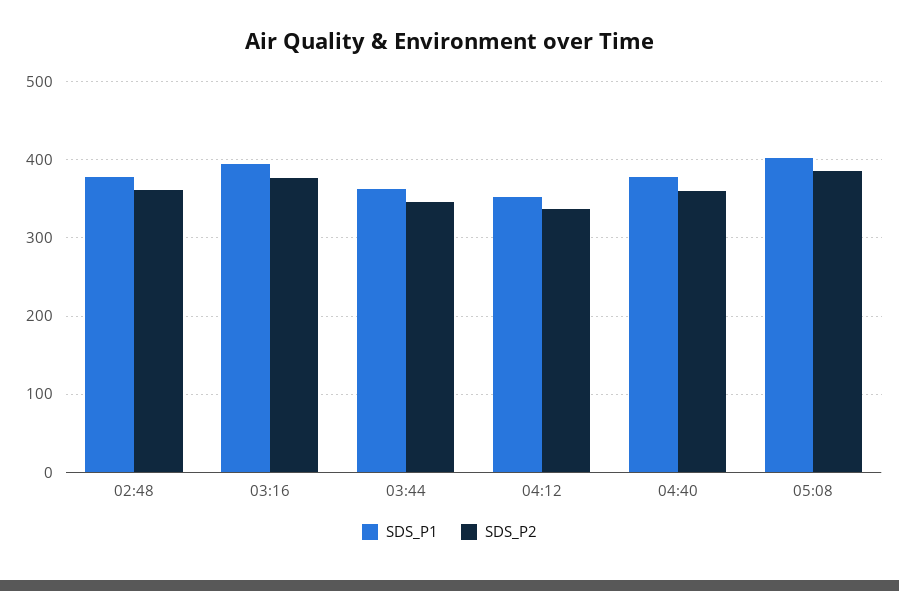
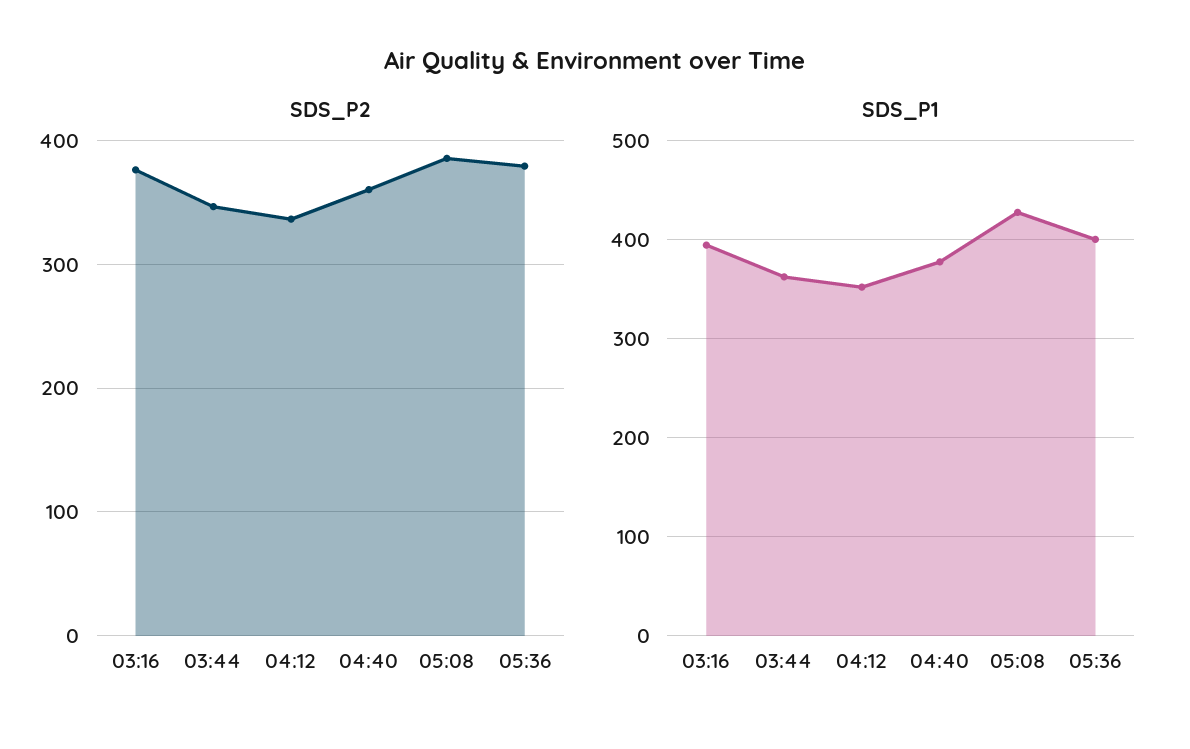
SDS_P1, 02:48: 380 -> none
SDS_P2, 02:48: 360 -> none
SDS_P1, 05:08: 400 -> 430
SDS_P2, 05:36: none -> 380
SDS_P1, 05:36: none -> 400

